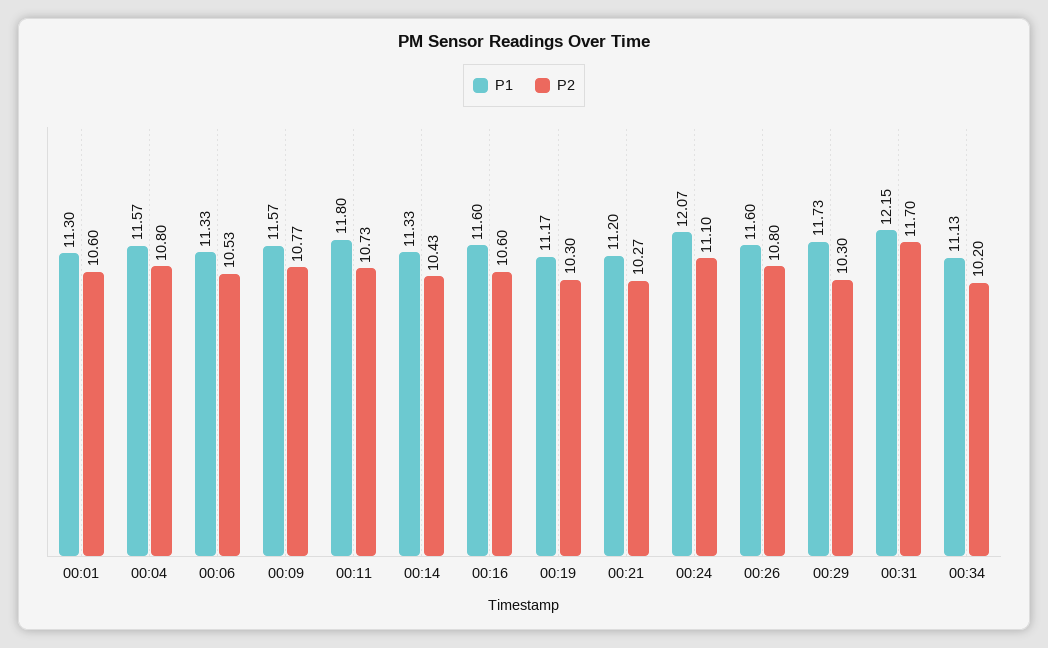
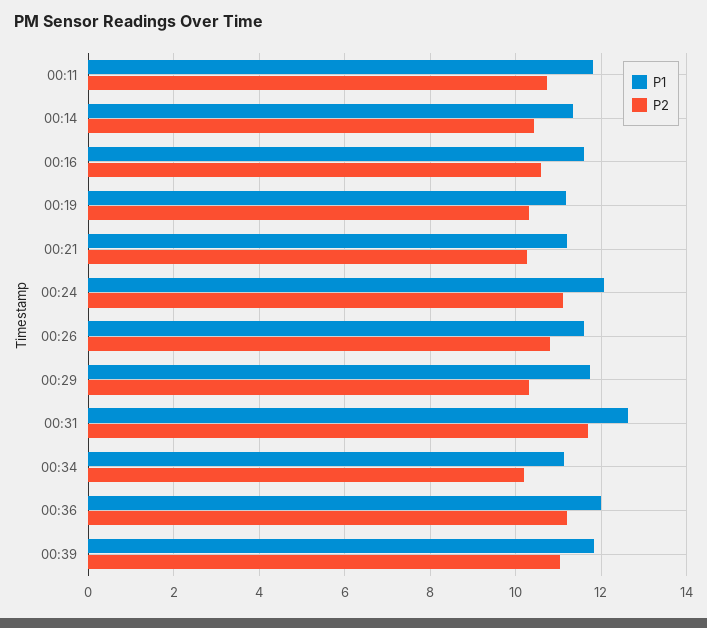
P1, 00:01: 11.3 -> none
P2, 00:01: 10.6 -> none
P1, 00:04: 11.57 -> none
P2, 00:04: 10.8 -> none
P1, 00:06: 11.33 -> none
P2, 00:06: 10.53 -> none
P1, 00:09: 11.57 -> none
P2, 00:09: 10.77 -> none
P1, 00:31: 12.15 -> 12.6
P1, 00:36: none -> 12
P2, 00:36: none -> 11.2
P1, 00:39: none -> 11.8
P2, 00:39: none -> 11

